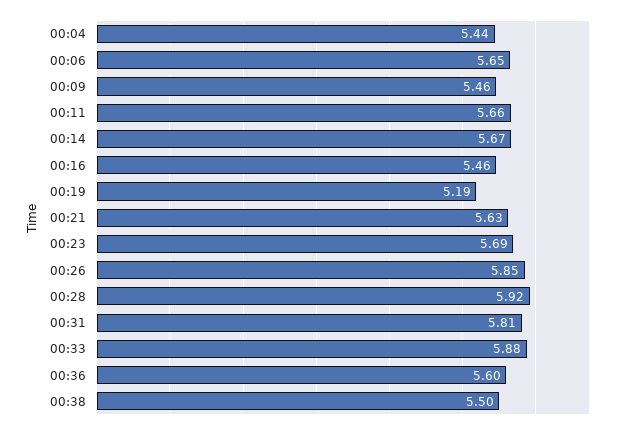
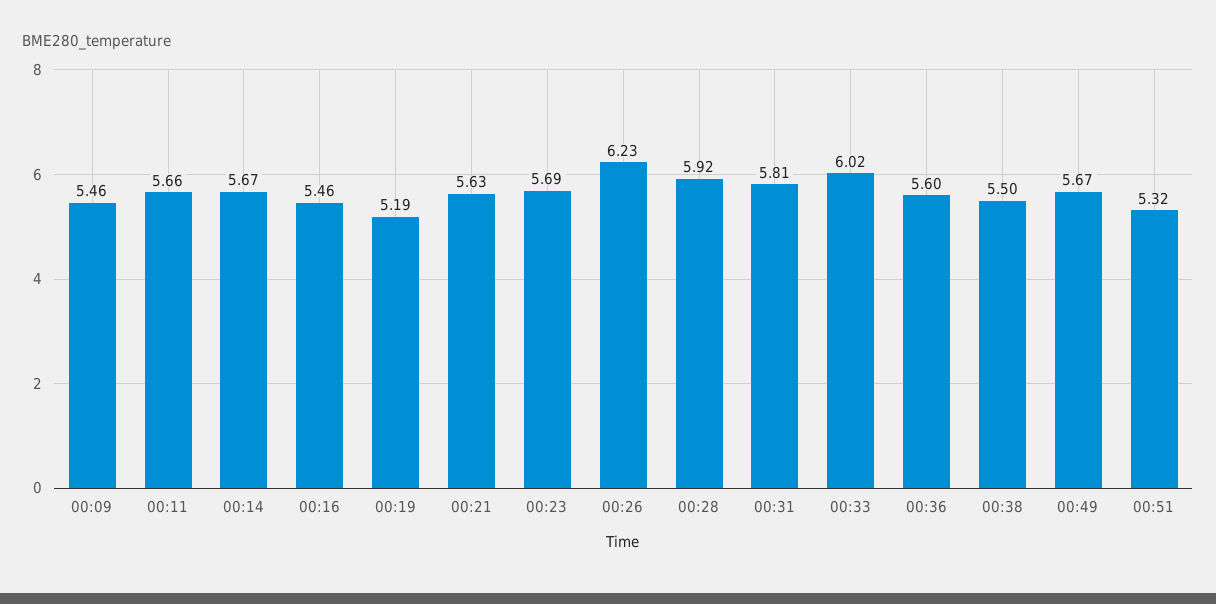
00:04: 5.44 -> none
00:06: 5.65 -> none
00:26: 5.85 -> 6.23
00:33: 5.88 -> 6.02
00:49: none -> 5.67
00:51: none -> 5.32

